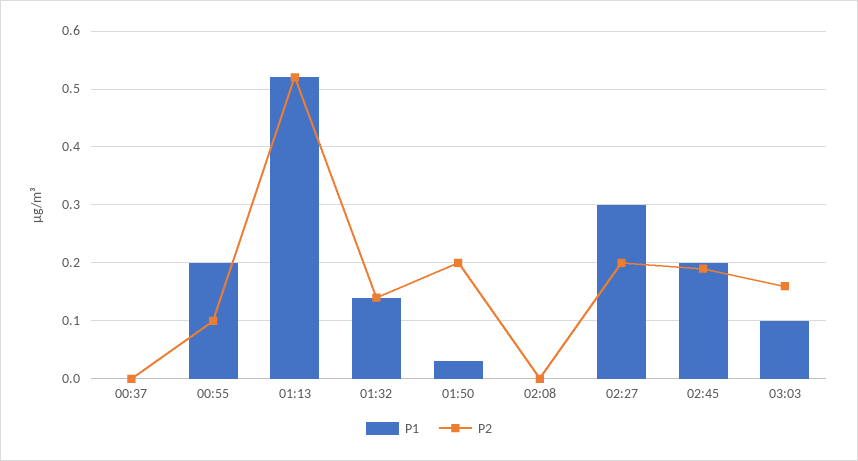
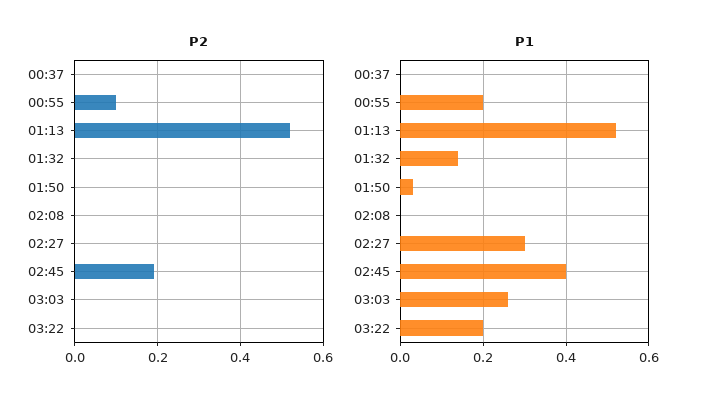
P2, 01:32: 0.15 -> 0
P2, 01:50: 0.2 -> 0
P2, 02:27: 0.2 -> 0
P1, 02:45: 0.2 -> 0.4
P1, 03:03: 0.1 -> 0.25
P2, 03:03: 0.15 -> 0
P2, 03:22: none -> 0
P1, 03:22: none -> 0.2

